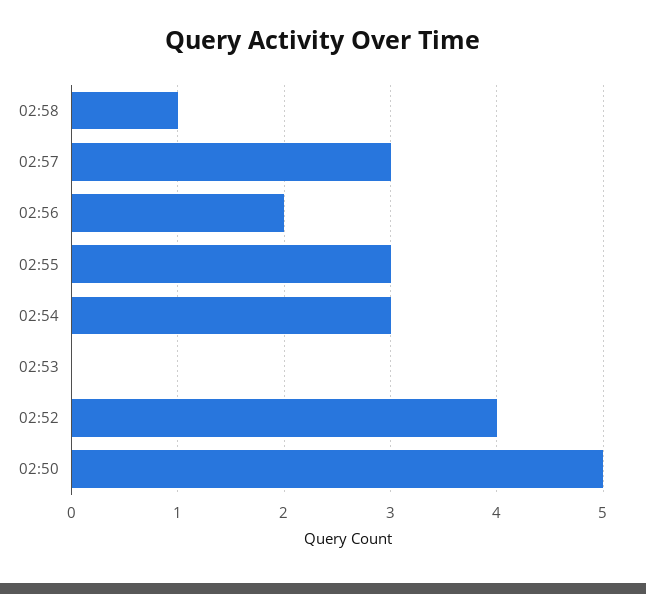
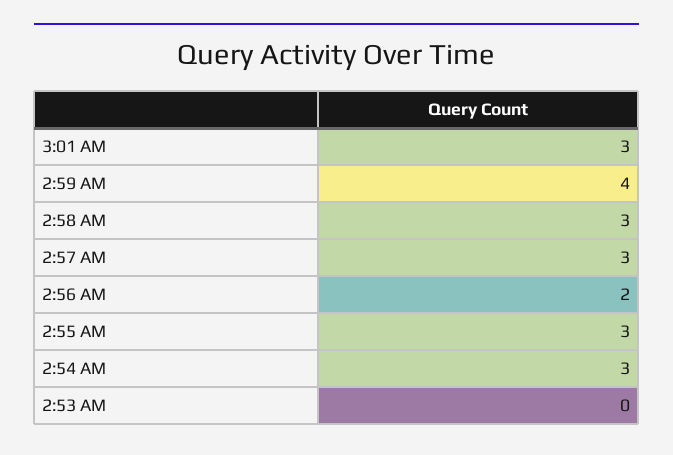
02:58: 1 -> 3
02:52: 4 -> none
02:50: 5 -> none
3:01 AM: none -> 3
2:59 AM: none -> 4

